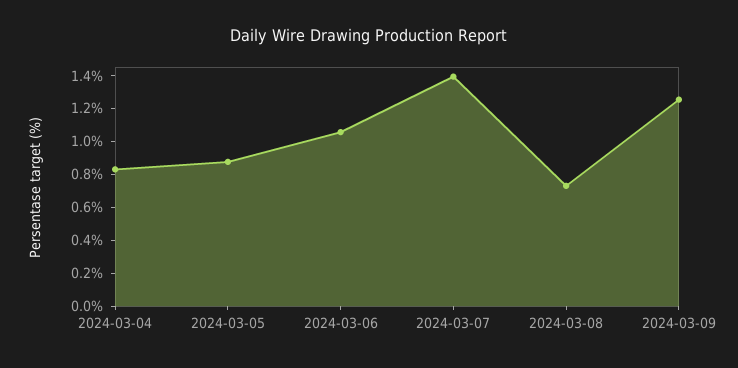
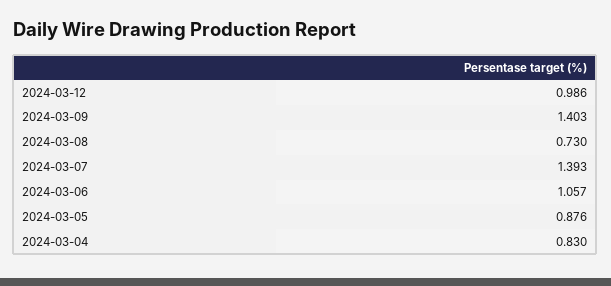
2024-03-09: 1.25 -> 1.403
2024-03-12: none -> 0.986

